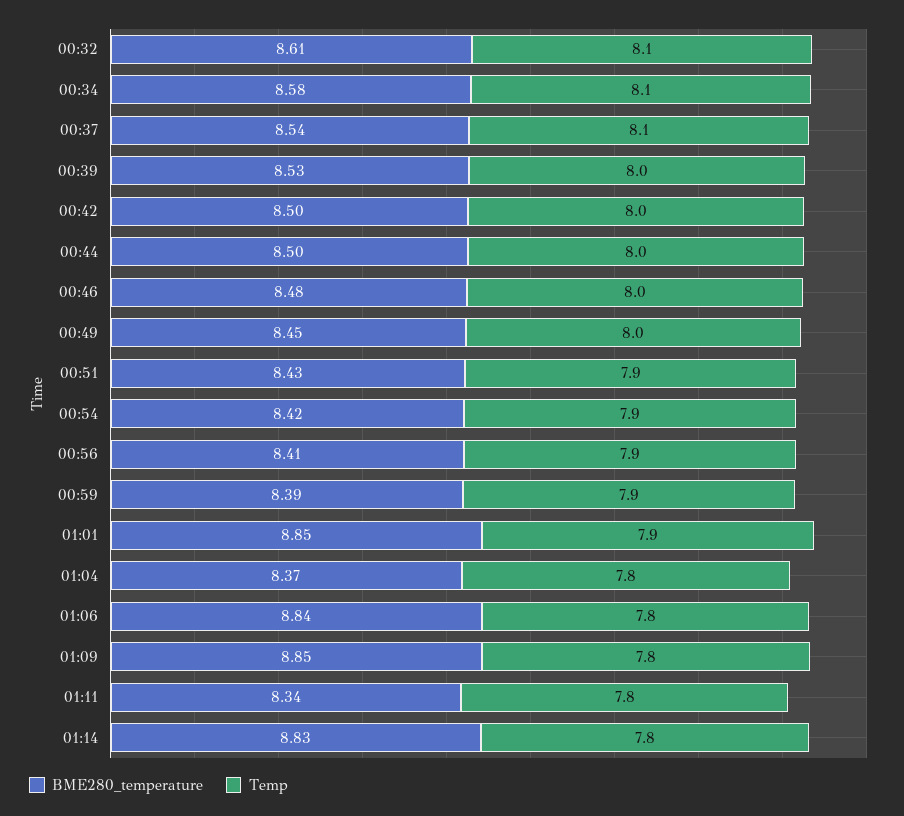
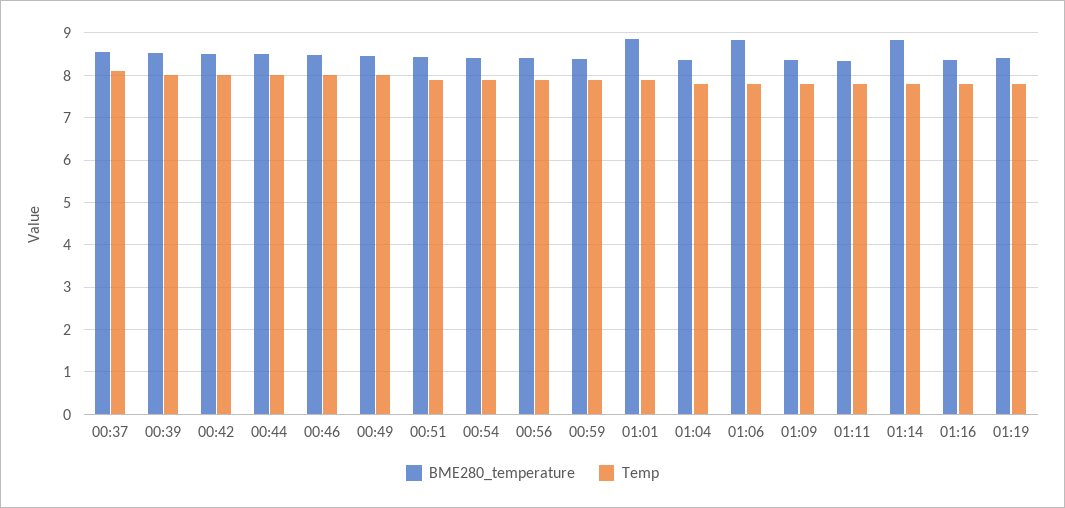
BME280_temperature, 00:32: 8.61 -> none
Temp, 00:32: 8.1 -> none
BME280_temperature, 00:34: 8.58 -> none
Temp, 00:34: 8.1 -> none
BME280_temperature, 01:09: 8.85 -> 8.4
BME280_temperature, 01:16: none -> 8.4
Temp, 01:16: none -> 7.8
BME280_temperature, 01:19: none -> 8.4
Temp, 01:19: none -> 7.8

